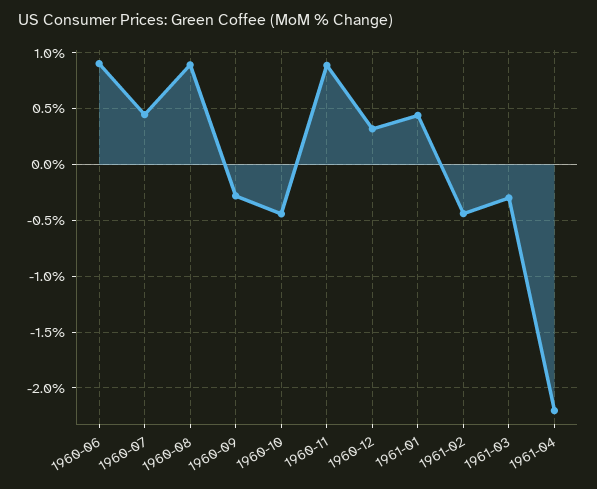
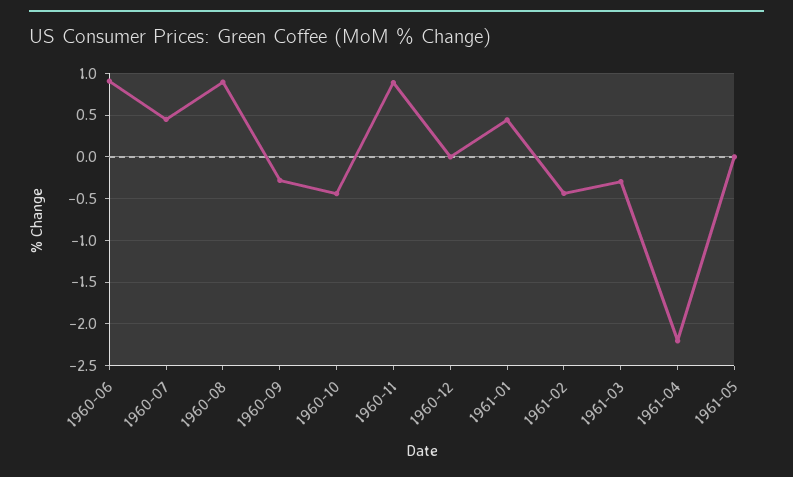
1960-12: 0.3 -> 0
1961-05: none -> 0

